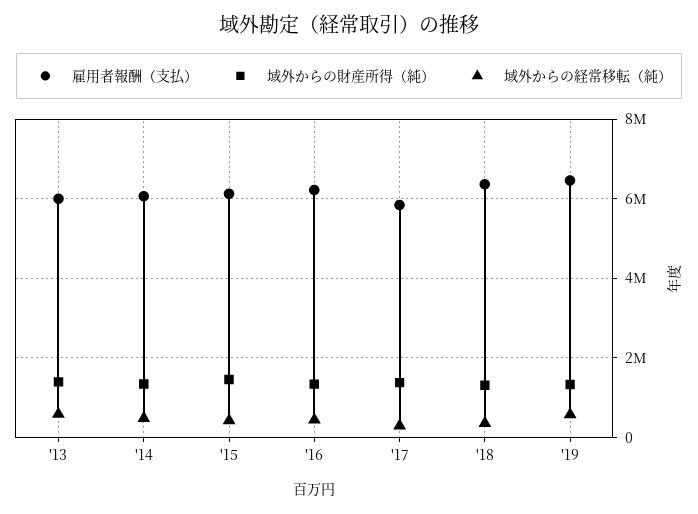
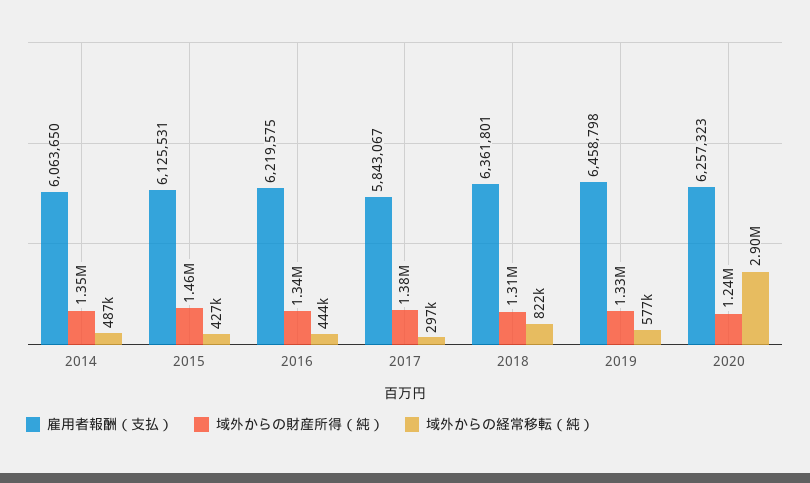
雇用者報酬（支払）, '13: 6000000 -> none
域外からの財産所得（純）, '13: 1400000 -> none
域外からの経常移転（純）, '13: 600000 -> none
域外からの経常移転（純）, '18: 400000 -> 822000
雇用者報酬（支払）, 2020: none -> 6257323
域外からの財産所得（純）, 2020: none -> 1240000
域外からの経常移転（純）, 2020: none -> 2900000

